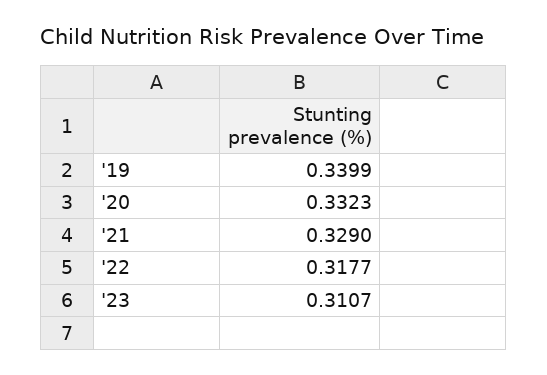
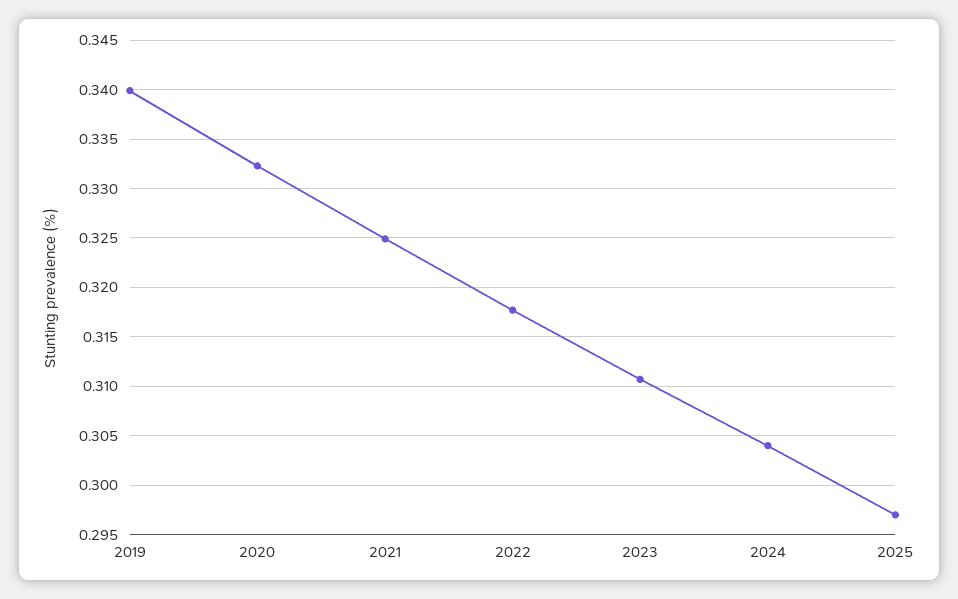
'21: 0.329 -> 0.325
2024: none -> 0.304
2025: none -> 0.297

